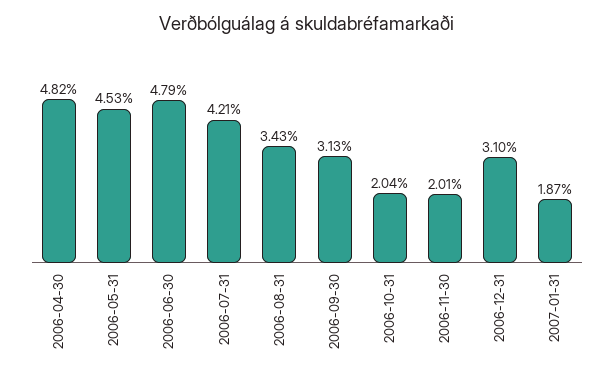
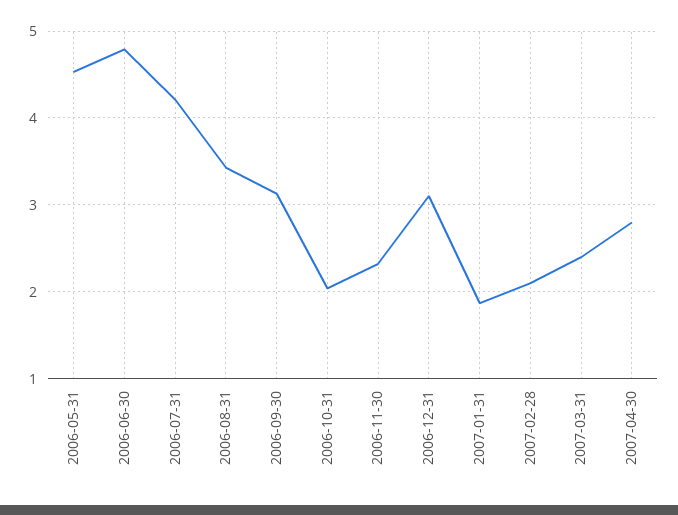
2006-04-30: 4.82 -> none
2006-11-30: 2.01 -> 2.3
2007-02-28: none -> 2.1
2007-03-31: none -> 2.4
2007-04-30: none -> 2.8

